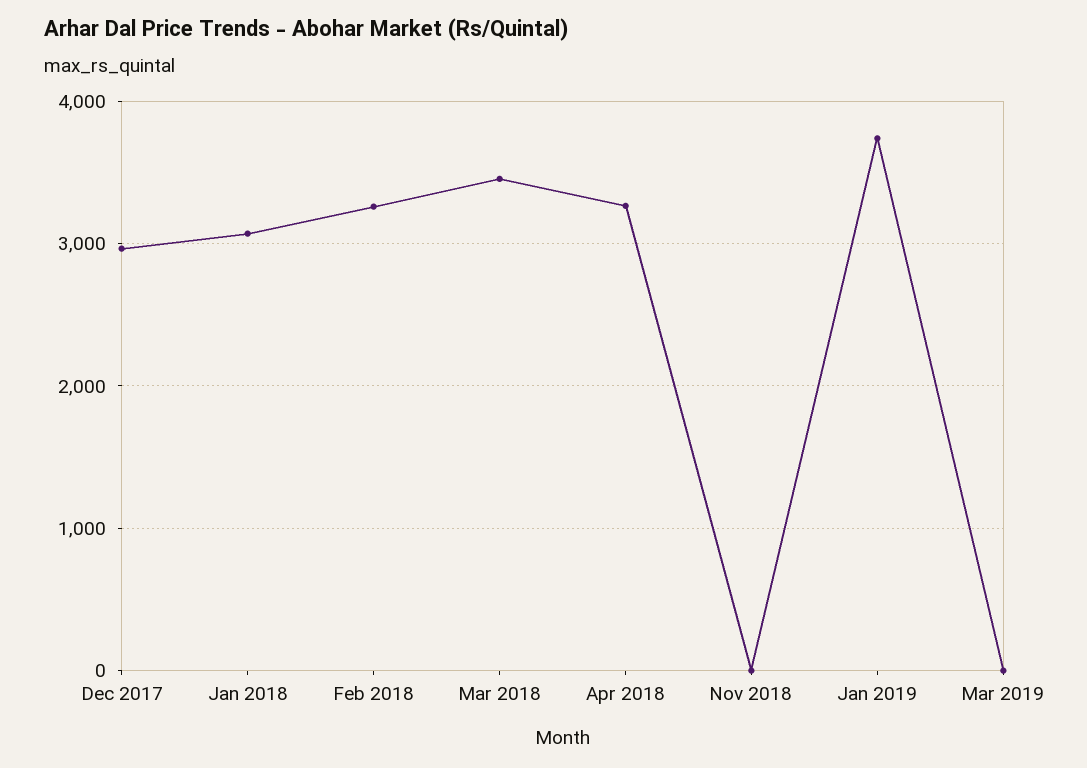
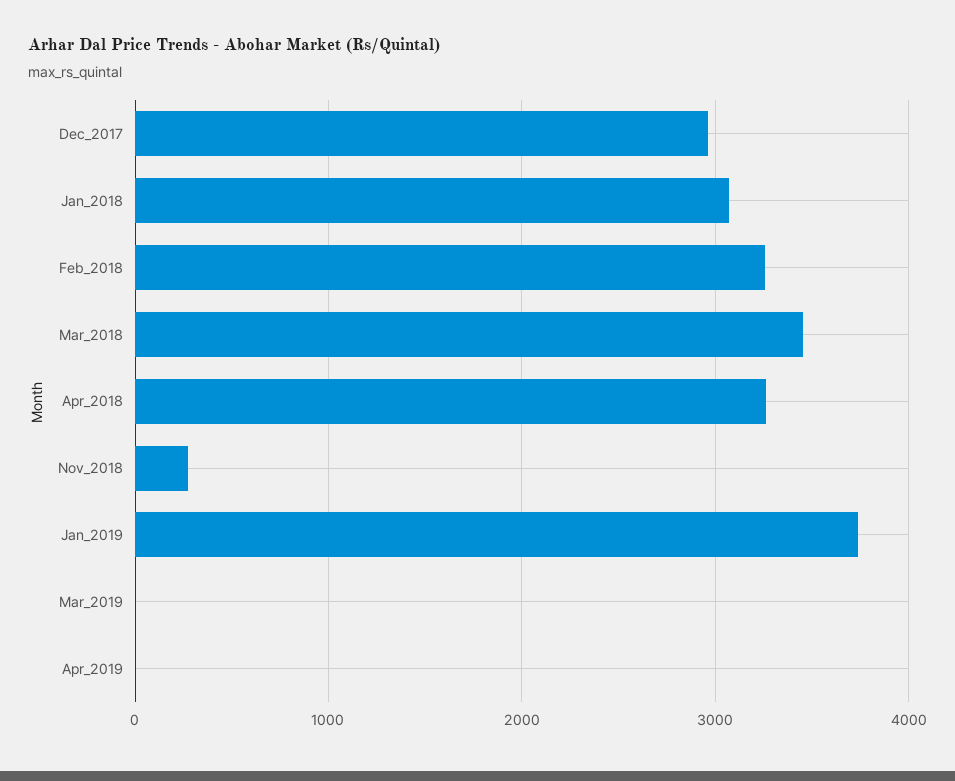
Nov 2018: 0 -> 300
Apr_2019: none -> 0

